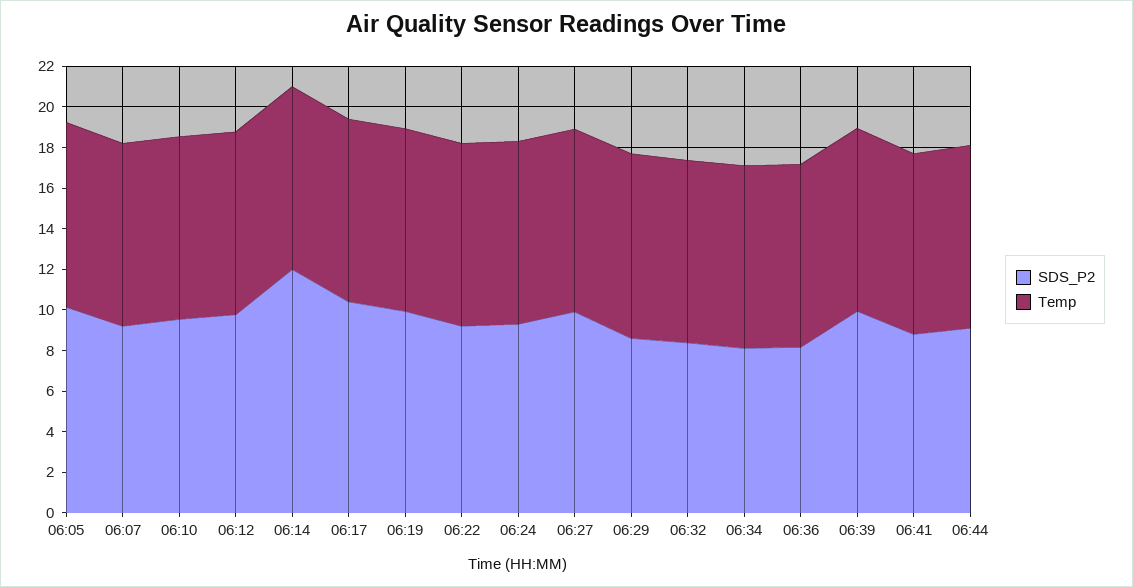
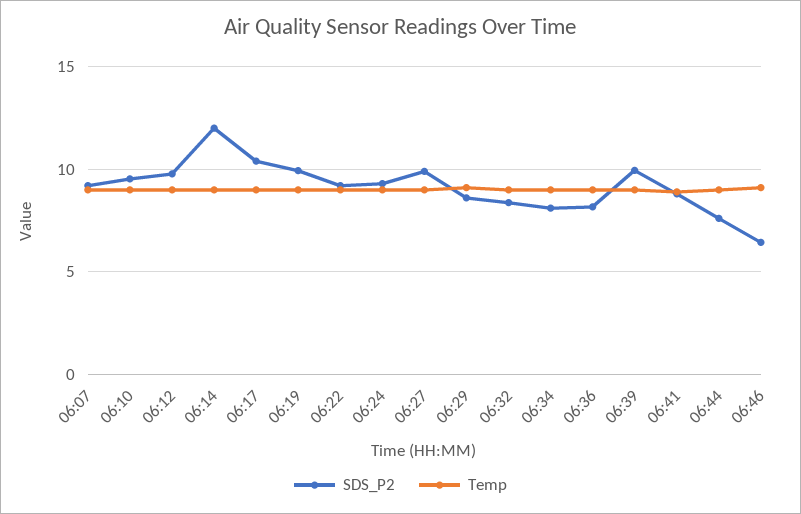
SDS_P2, 06:05: 10 -> none
Temp, 06:05: 9 -> none
SDS_P2, 06:44: 9 -> 7.5
SDS_P2, 06:46: none -> 6.5
Temp, 06:46: none -> 9

